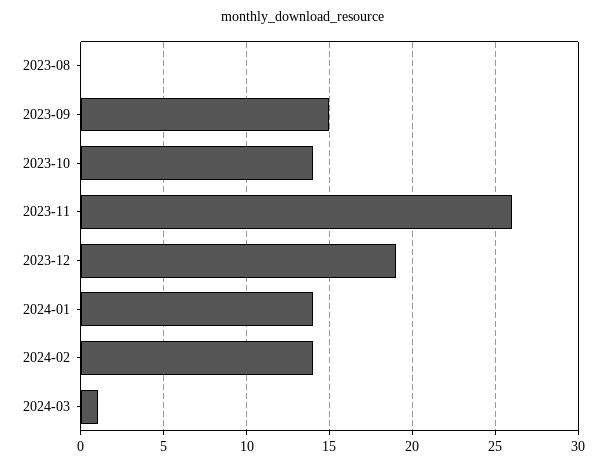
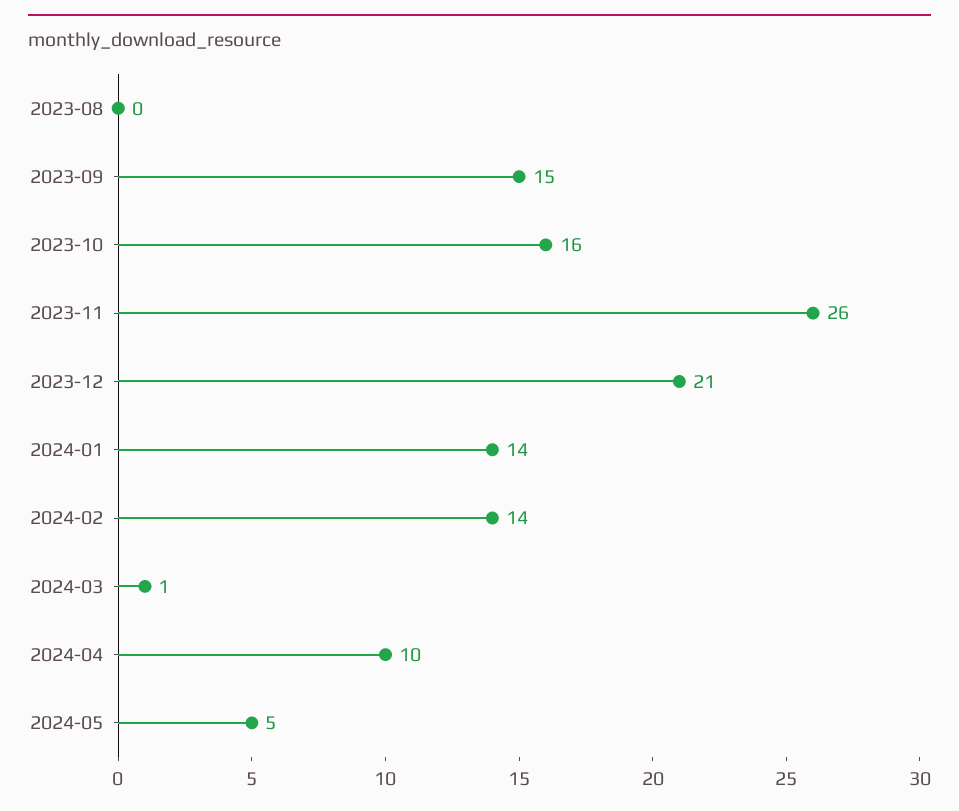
2023-10: 14 -> 16
2023-12: 19 -> 21
2024-04: none -> 10
2024-05: none -> 5

